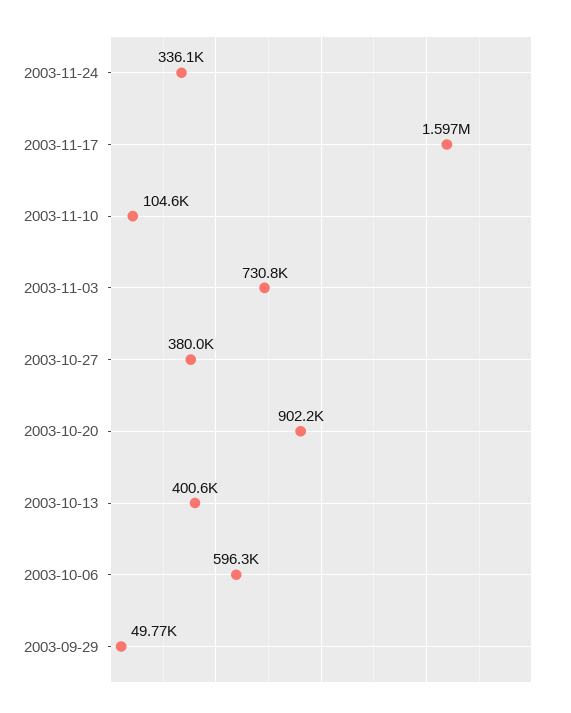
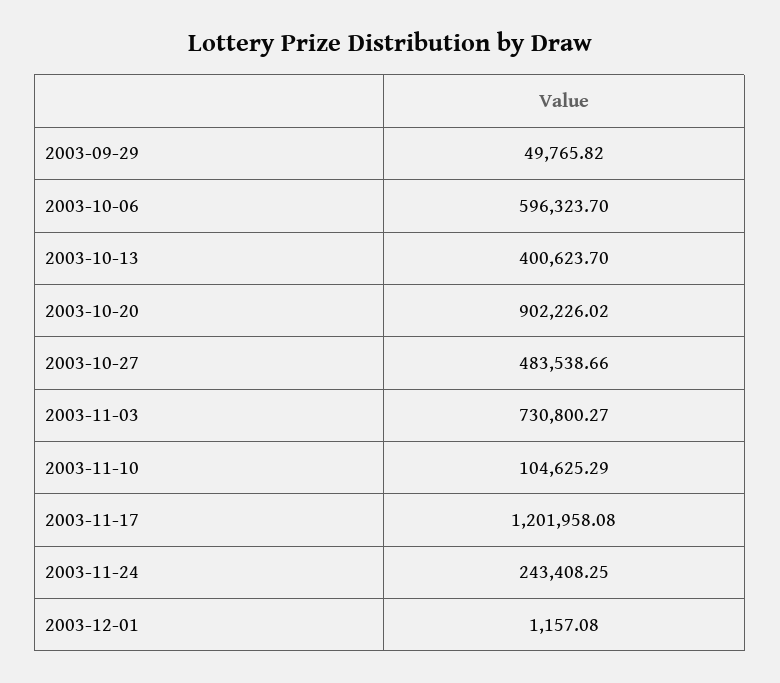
2003-11-24: 336100 -> 243408.25
2003-11-17: 1597000 -> 1201958.08
2003-10-27: 380000 -> 483538.66
2003-12-01: none -> 1157.08

